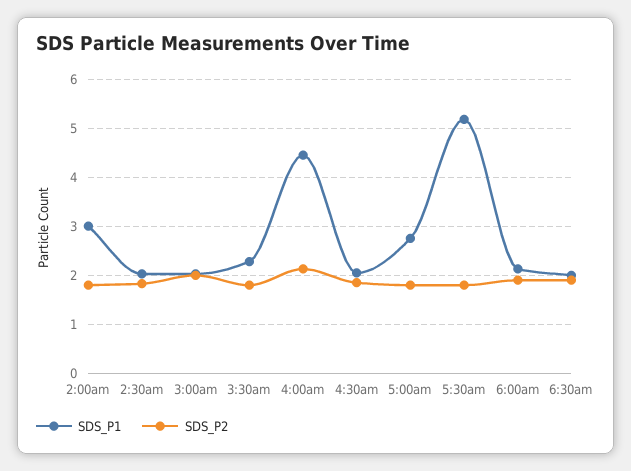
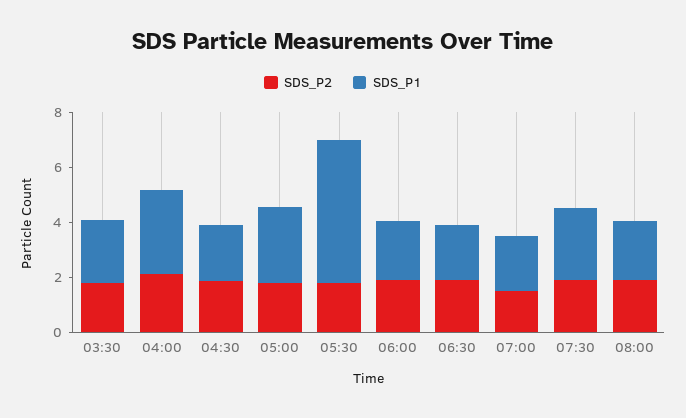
SDS_P1, 2:00am: 3 -> none
SDS_P2, 2:00am: 1.8 -> none
SDS_P1, 2:30am: 2 -> none
SDS_P2, 2:30am: 1.8 -> none
SDS_P1, 3:00am: 2 -> none
SDS_P2, 3:00am: 2 -> none
SDS_P1, 4:00am: 4.4 -> 3
SDS_P2, 07:00: none -> 1.5
SDS_P1, 07:00: none -> 2
SDS_P2, 07:30: none -> 2
SDS_P1, 07:30: none -> 2.5
SDS_P2, 08:00: none -> 2
SDS_P1, 08:00: none -> 2

